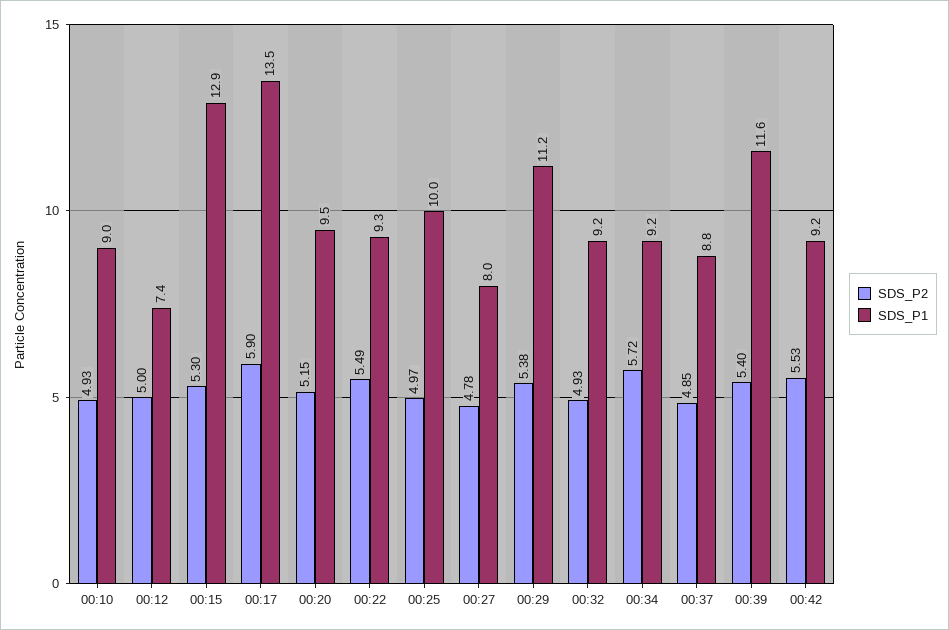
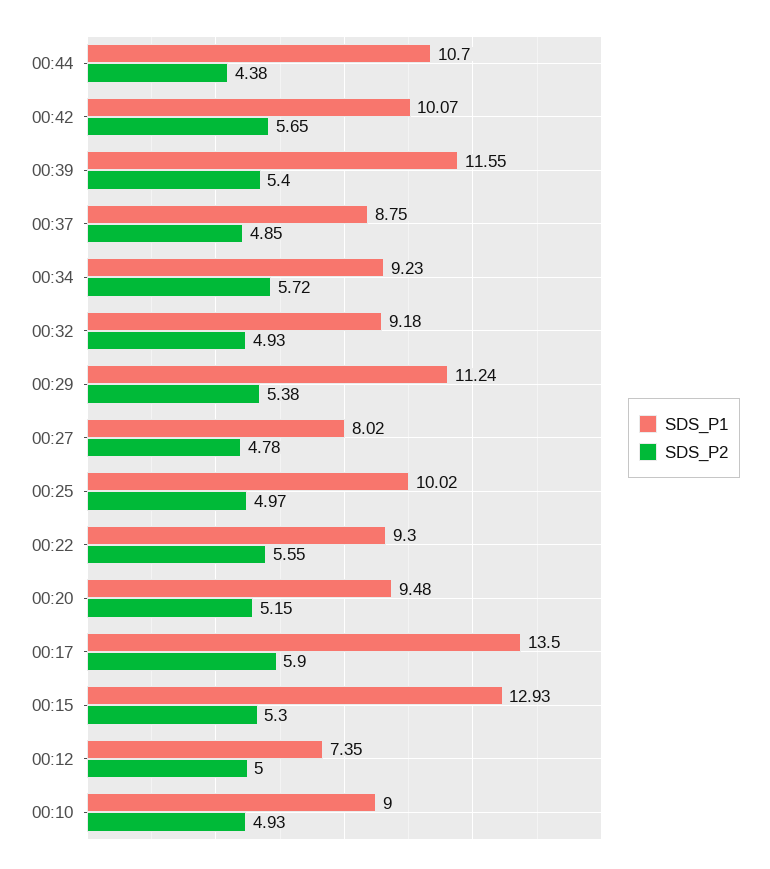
SDS_P2, 00:22: 5.49 -> 5.55
SDS_P2, 00:42: 5.53 -> 5.65
SDS_P1, 00:42: 9.2 -> 10.07
SDS_P1, 00:44: none -> 10.7
SDS_P2, 00:44: none -> 4.38

